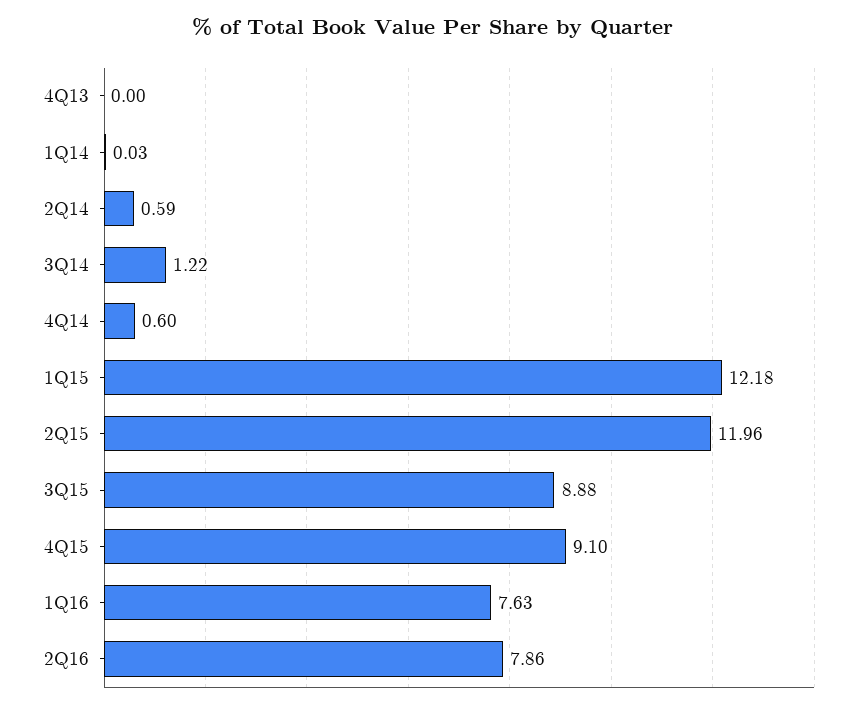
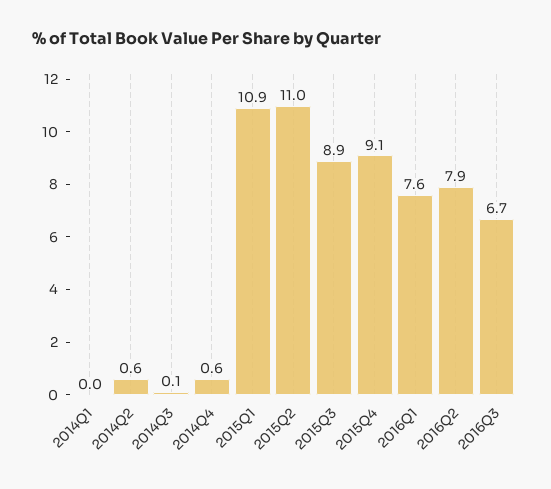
4Q13: 0 -> none
3Q14: 1.22 -> 0.1
1Q15: 12.18 -> 10.9
2Q15: 11.96 -> 11
2016Q3: none -> 6.7

